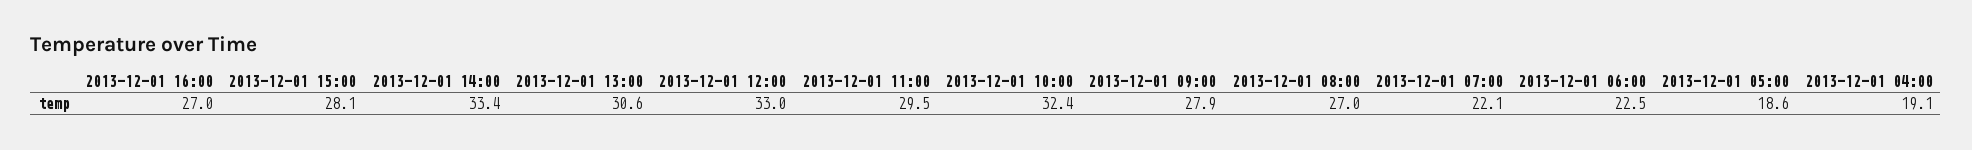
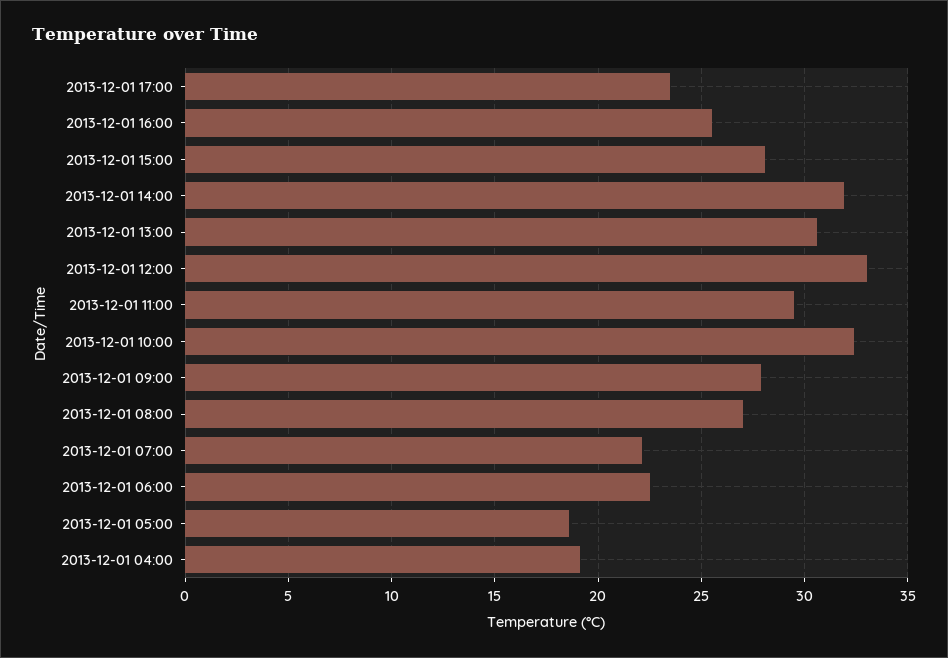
2013-12-01 16:00: 27 -> 25.5
2013-12-01 14:00: 33.4 -> 32
2013-12-01 17:00: none -> 23.5

